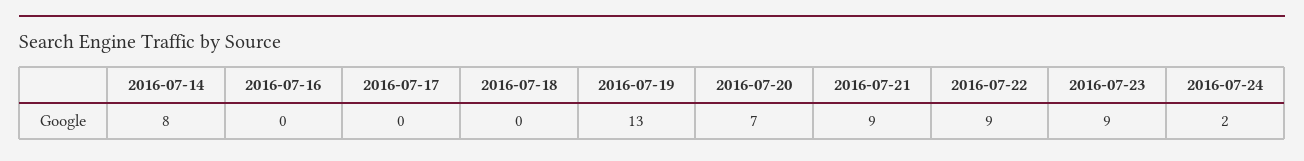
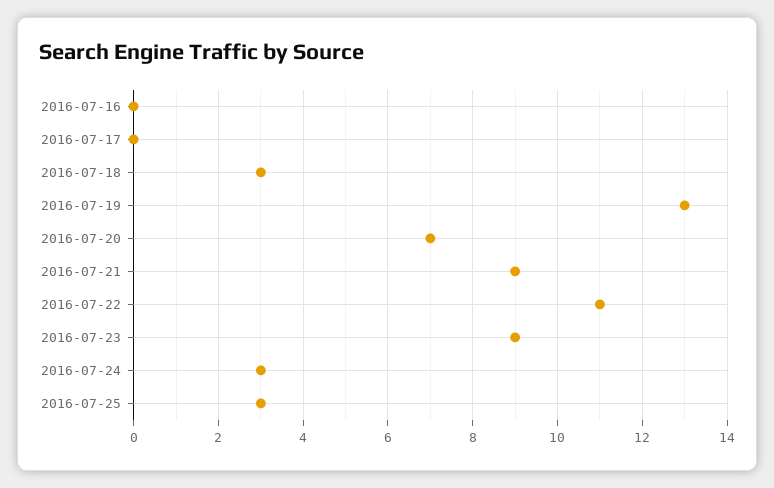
2016-07-14: 8 -> none
2016-07-18: 0 -> 3
2016-07-22: 9 -> 11
2016-07-24: 2 -> 3
2016-07-25: none -> 3

